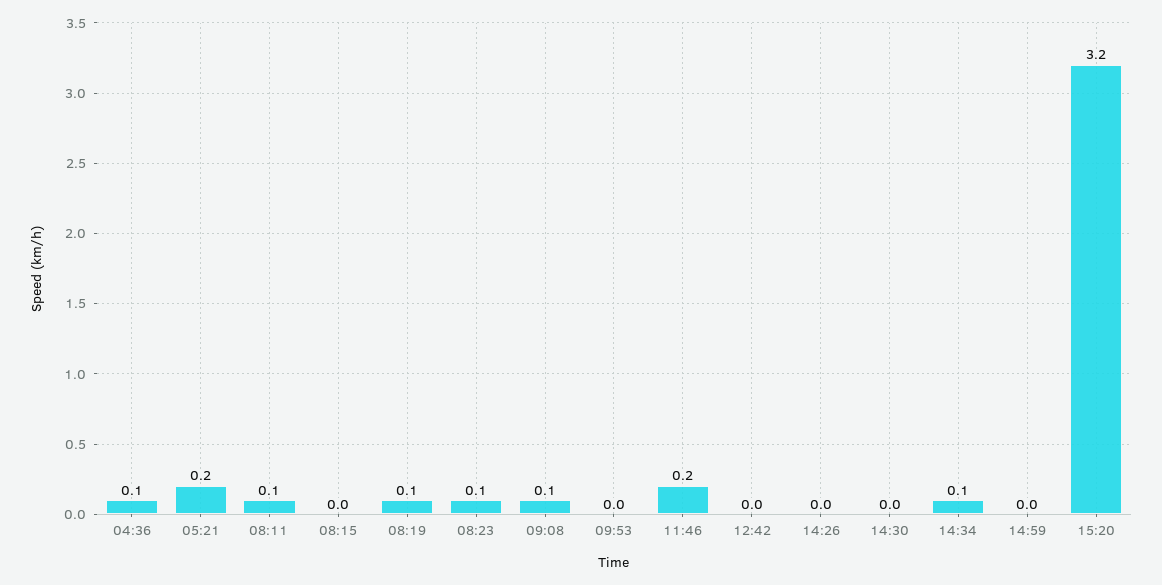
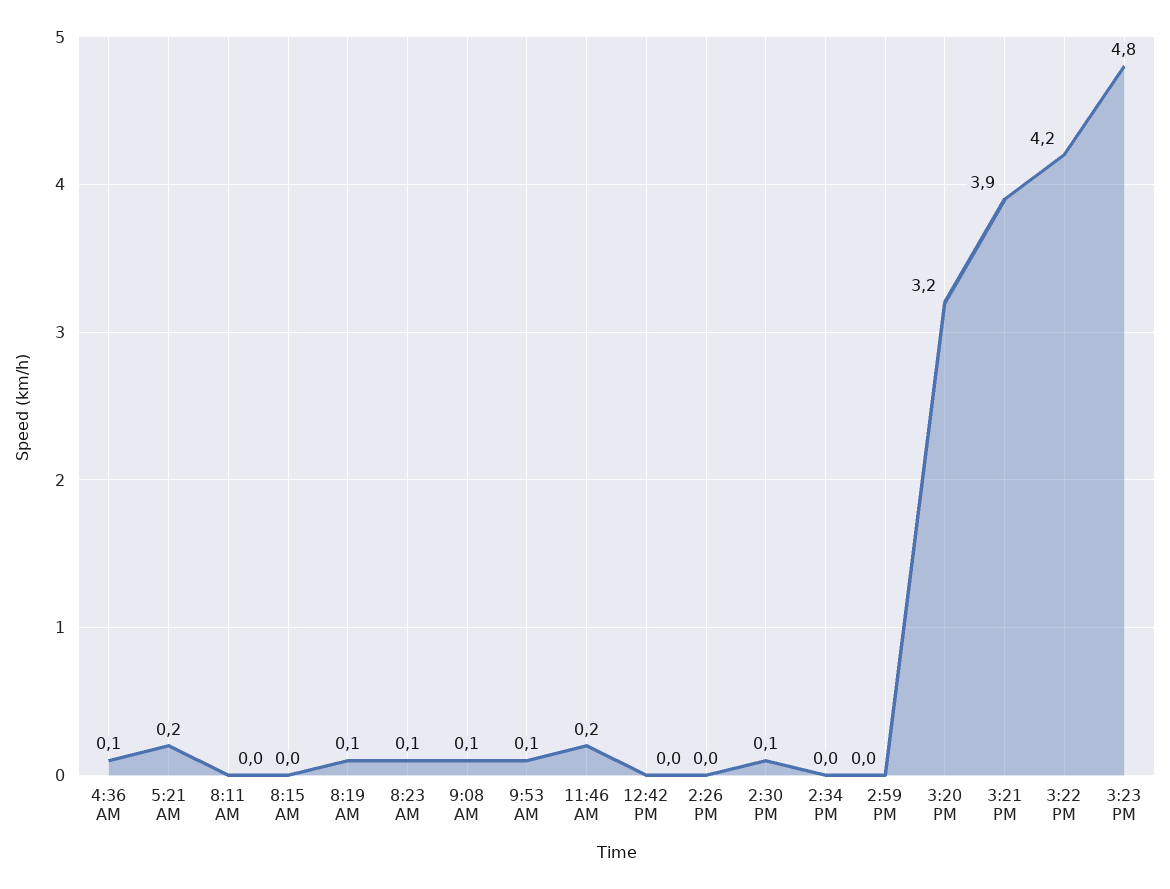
08:11: 0.1 -> 0
09:53: 0 -> 0.1
14:30: 0 -> 0.1
14:34: 0.1 -> 0
3:21 PM: none -> 3.9
3:22 PM: none -> 4.2
3:23 PM: none -> 4.8

